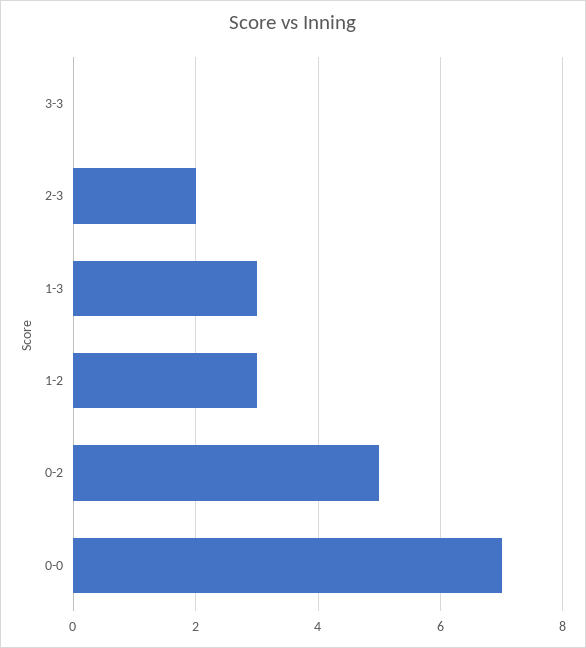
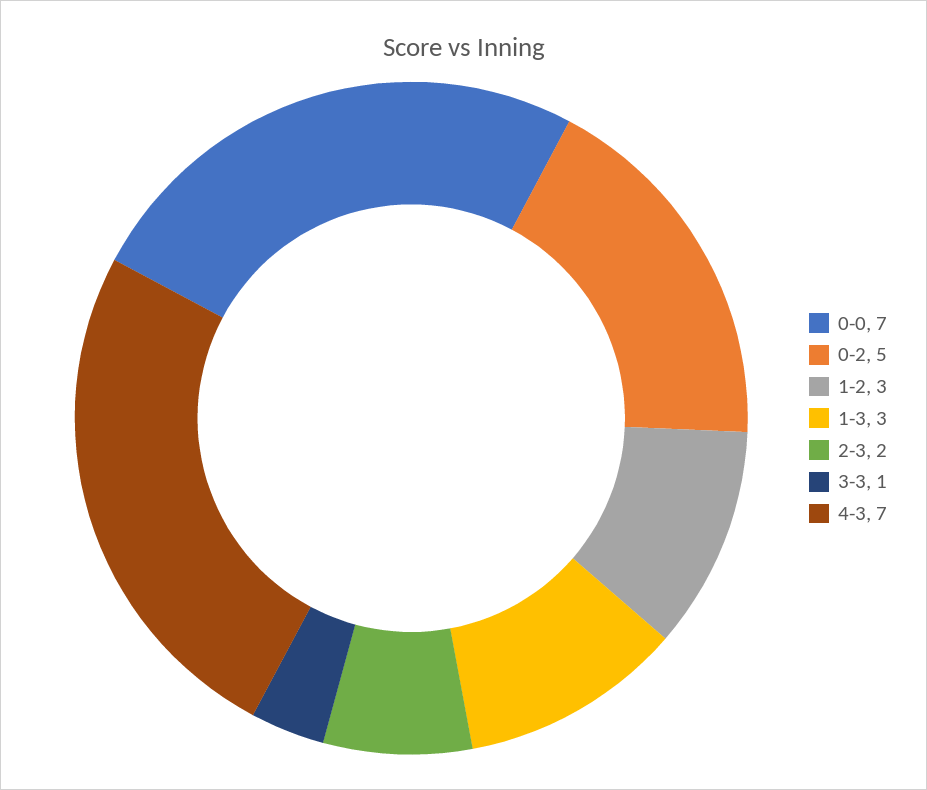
3-3: 0 -> 1
4-3: none -> 7

